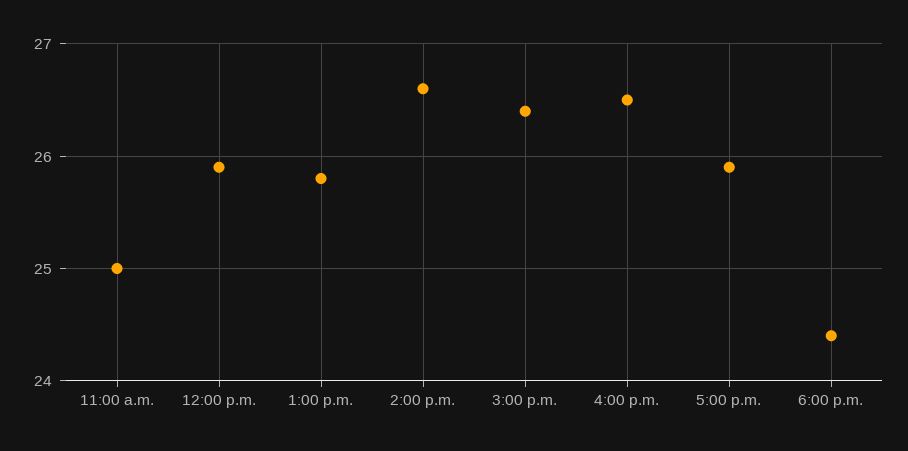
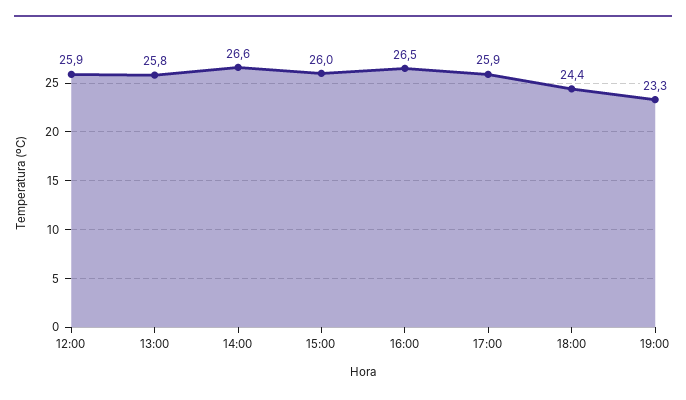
11:00 a.m.: 25 -> none
3:00 p.m.: 26.4 -> 26
19:00: none -> 23.3

